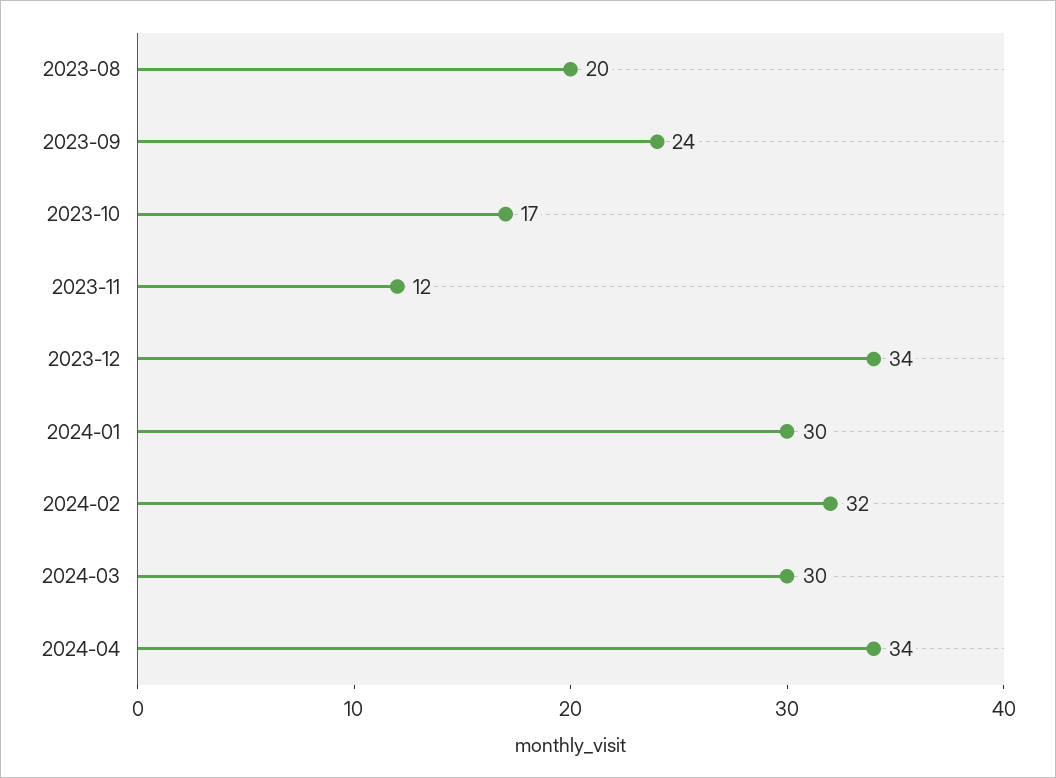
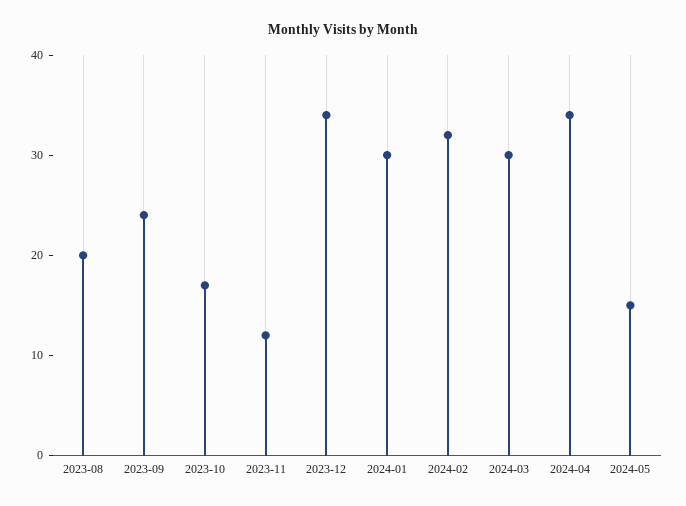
2024-05: none -> 15

